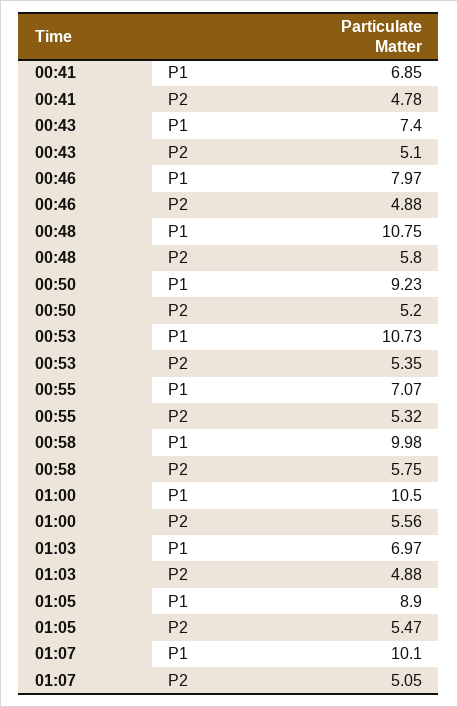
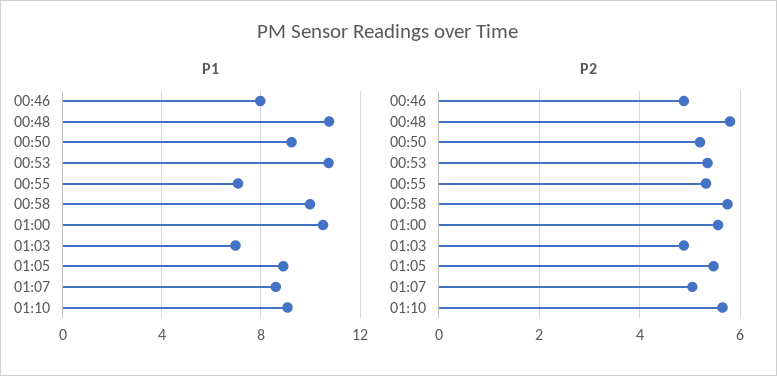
P1, 00:41: 6.85 -> none
P2, 00:41: 4.78 -> none
P1, 00:43: 7.4 -> none
P2, 00:43: 5.1 -> none
P1, 01:07: 10.1 -> 8.5
P1, 01:10: none -> 9
P2, 01:10: none -> 5.6

